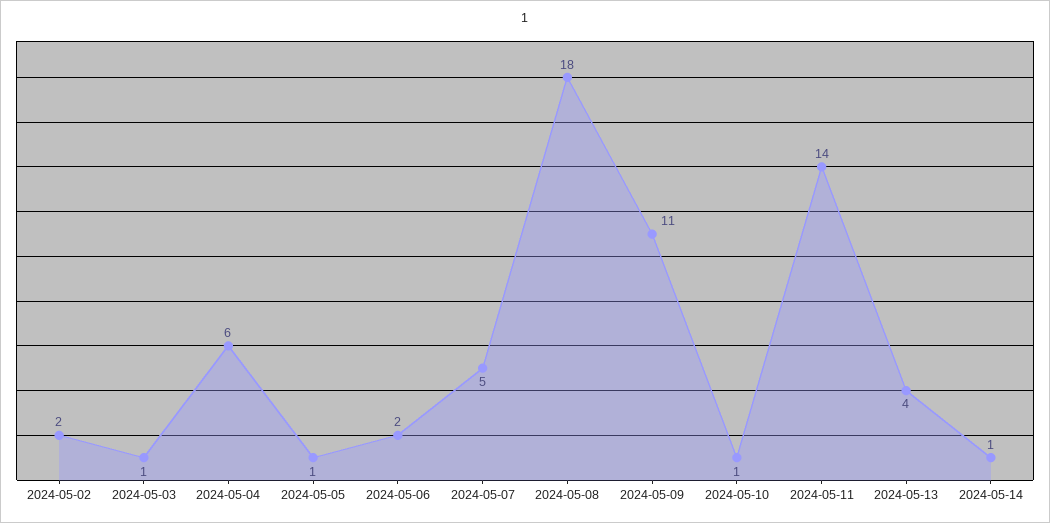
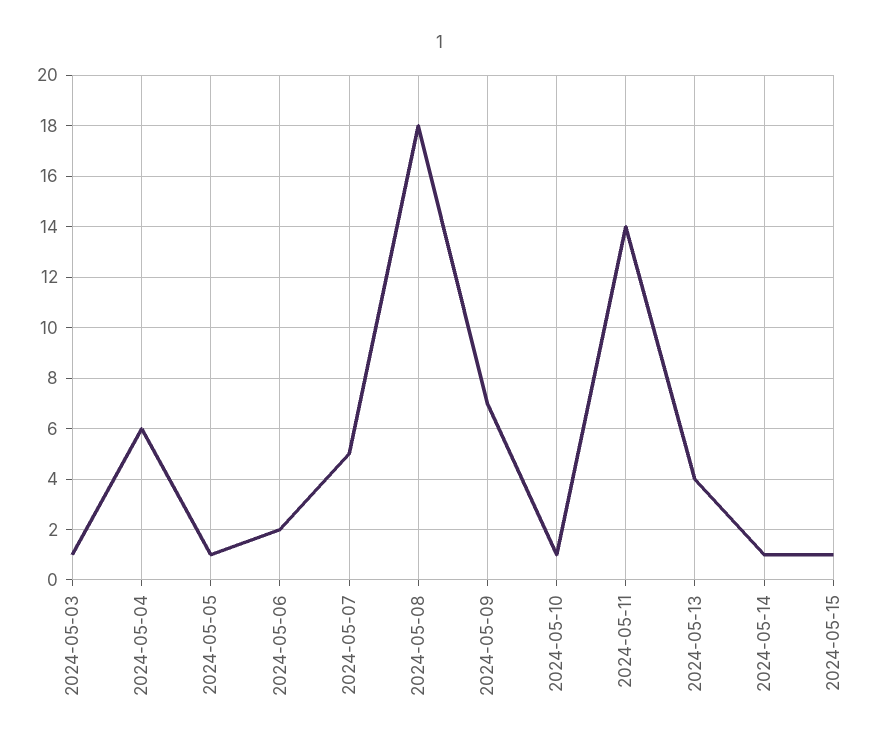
2024-05-02: 2 -> none
2024-05-09: 11 -> 7
2024-05-15: none -> 1

